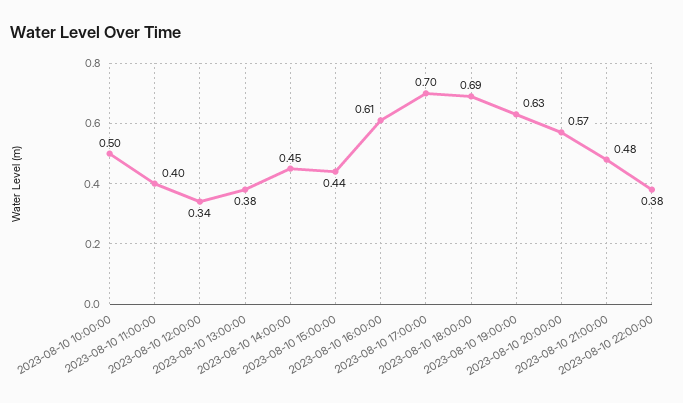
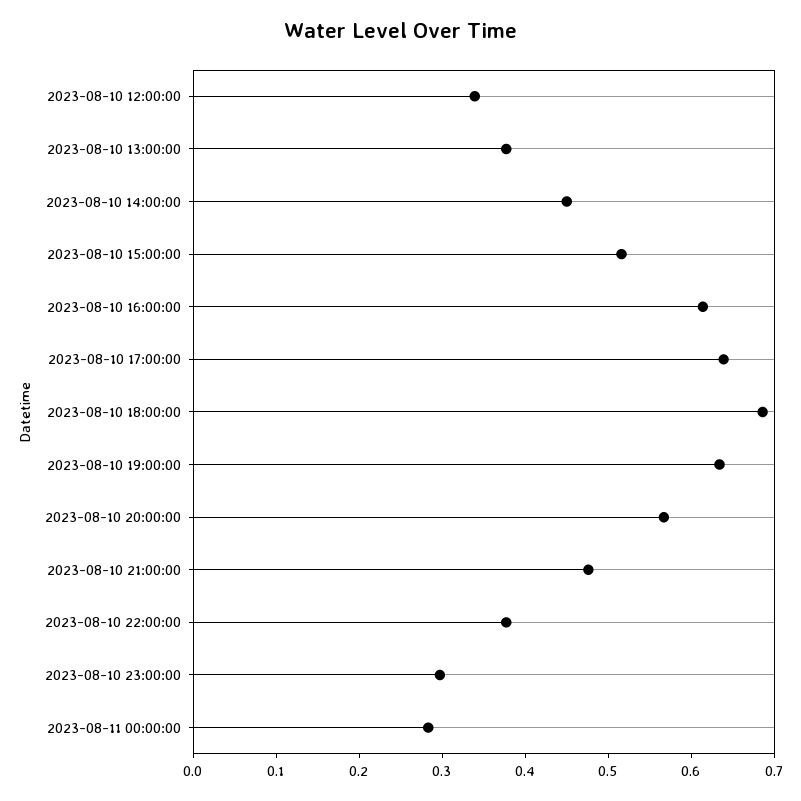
2023-08-10 10:00:00: 0.5 -> none
2023-08-10 11:00:00: 0.4 -> none
2023-08-10 15:00:00: 0.44 -> 0.52
2023-08-10 17:00:00: 0.7 -> 0.64
2023-08-10 23:00:00: none -> 0.3
2023-08-11 00:00:00: none -> 0.28

